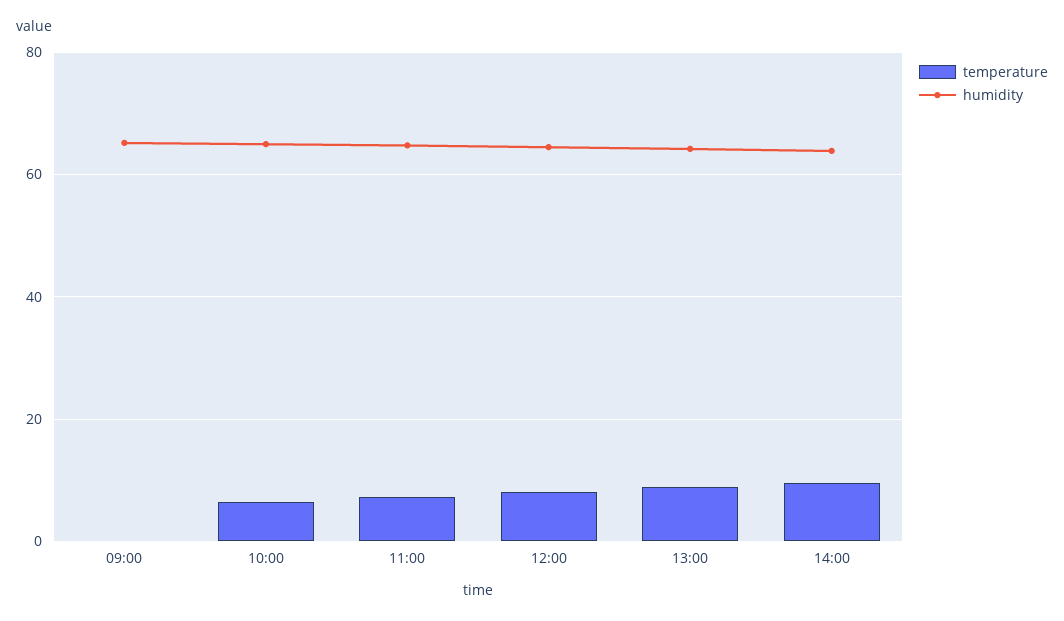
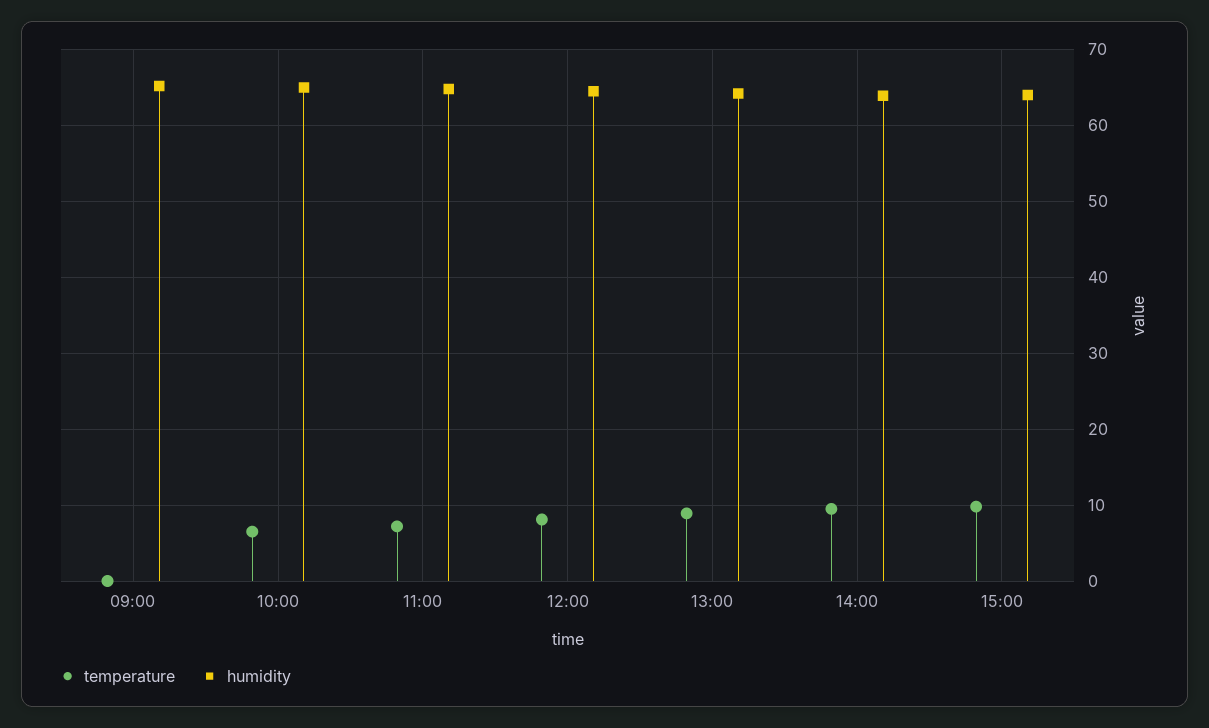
temperature, 15:00: none -> 10
humidity, 15:00: none -> 64

